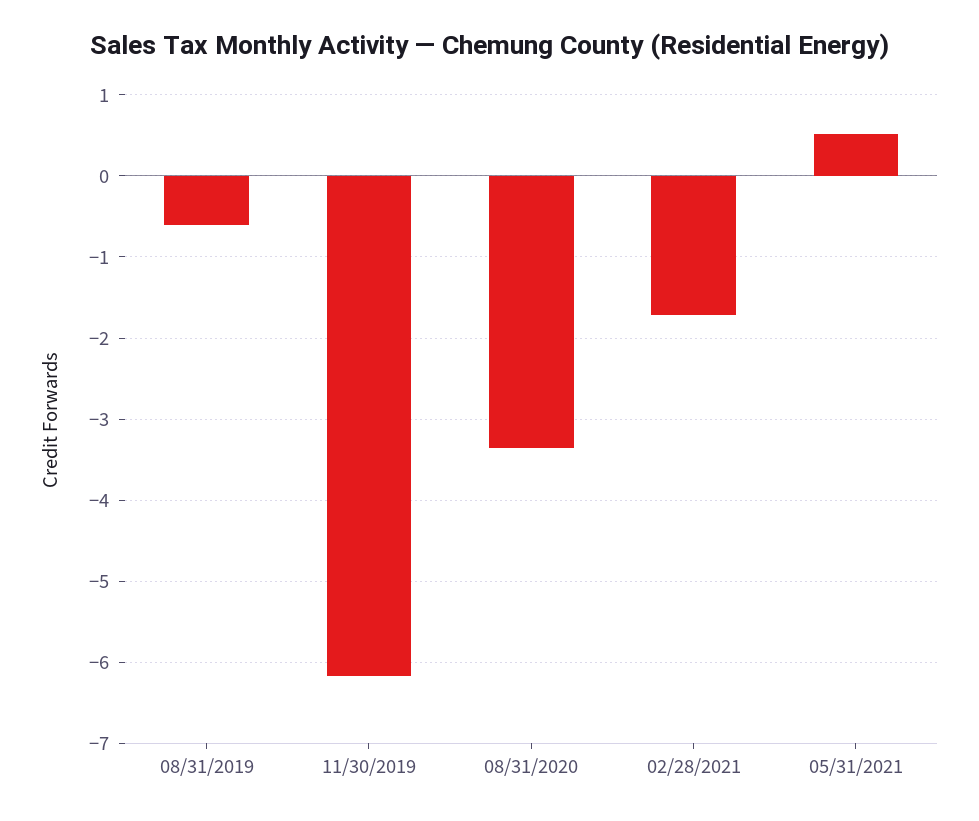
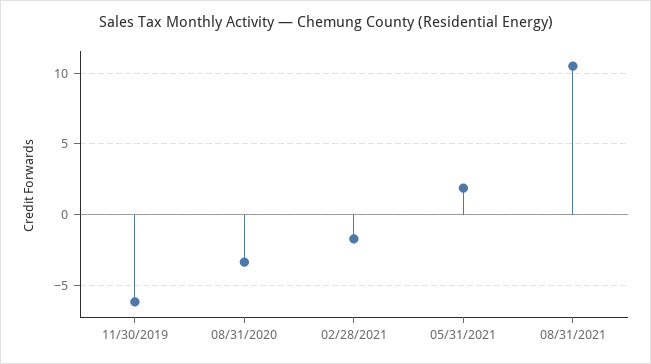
08/31/2019: -0.6 -> none
05/31/2021: 0.5 -> 2
08/31/2021: none -> 10.5

